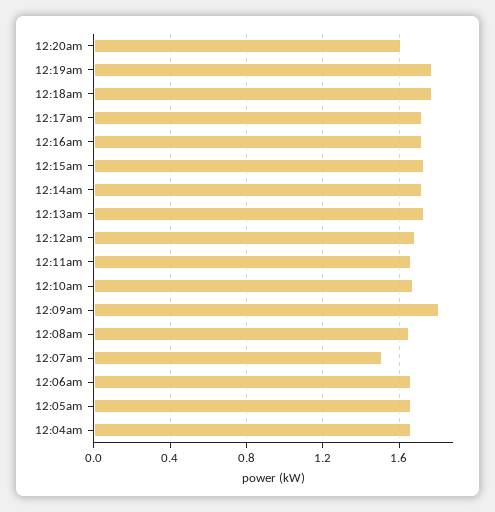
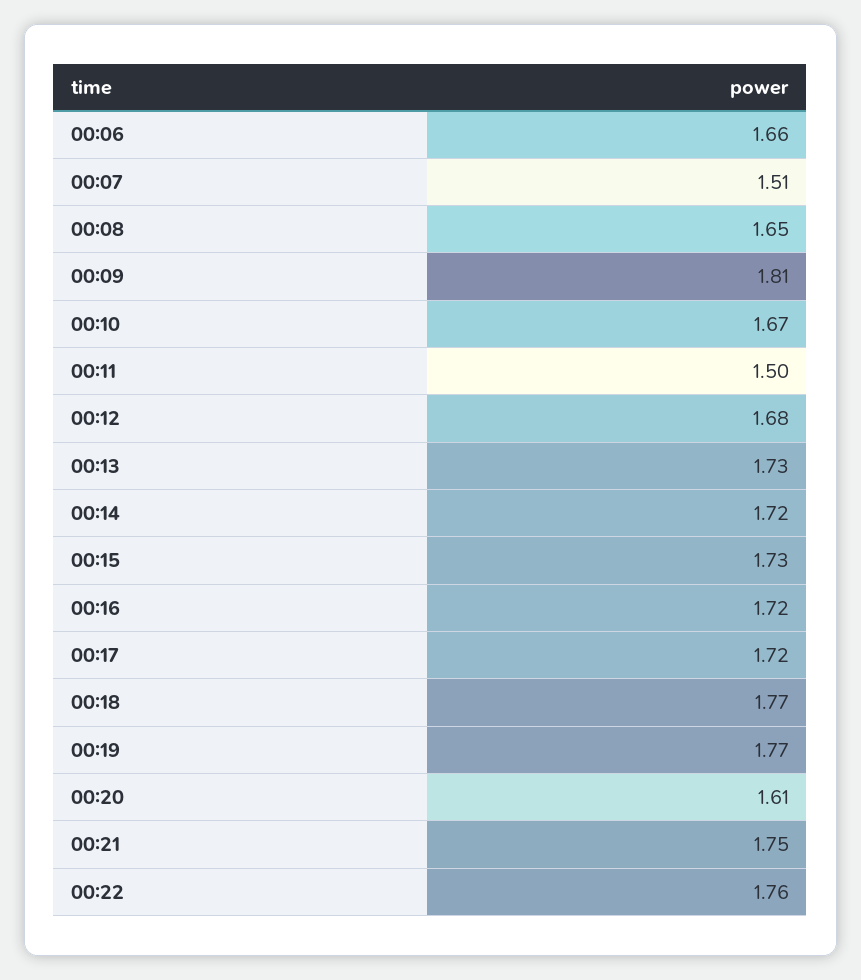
12:11am: 1.65 -> 1.5
12:05am: 1.65 -> none
12:04am: 1.65 -> none
00:21: none -> 1.75
00:22: none -> 1.76

